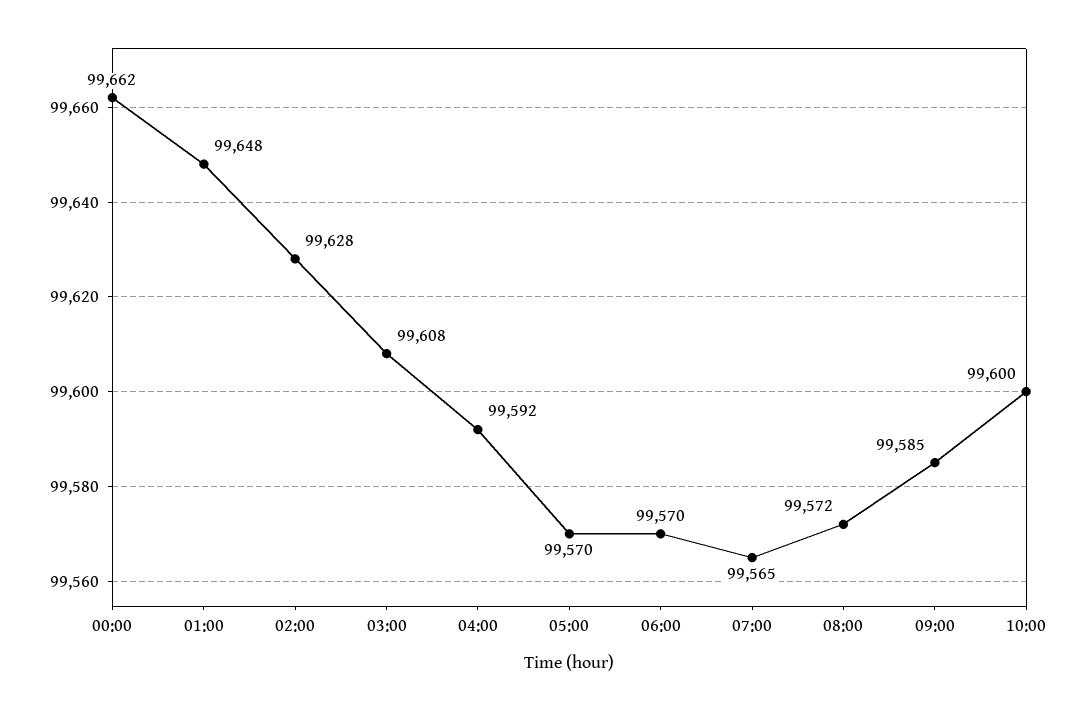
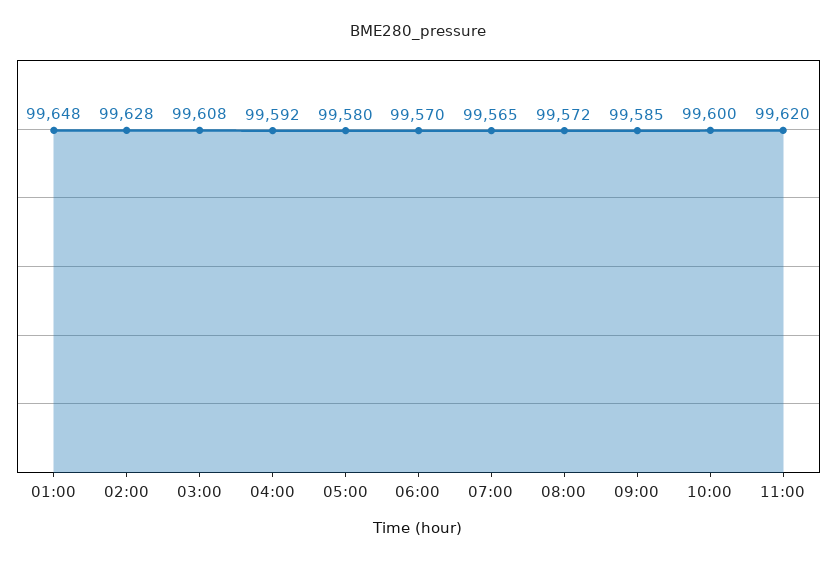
00:00: 99662 -> none
05:00: 99570 -> 99580
11:00: none -> 99620

